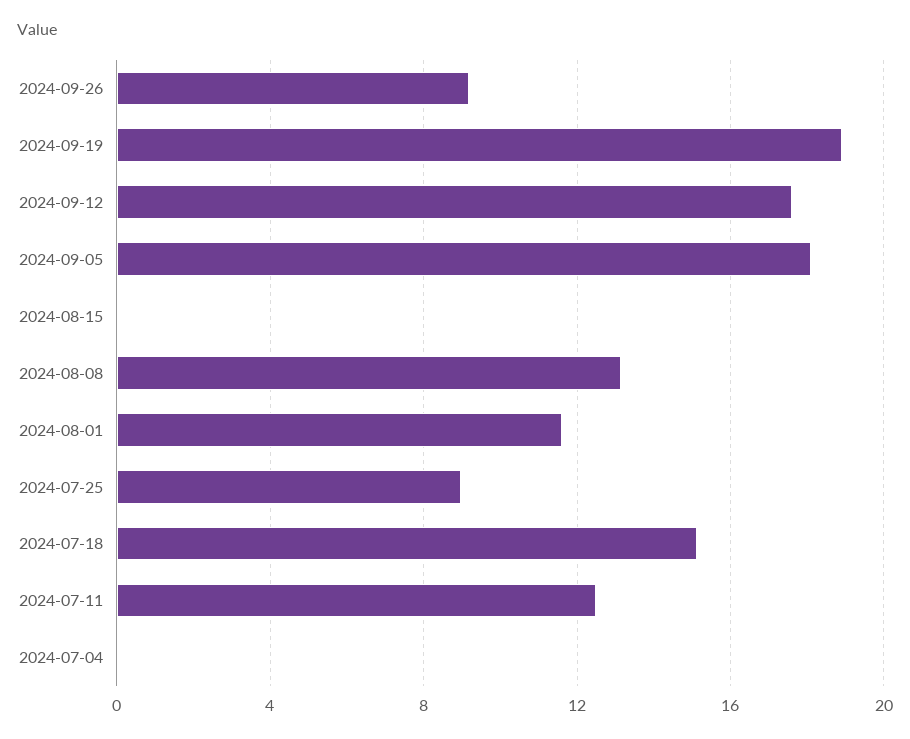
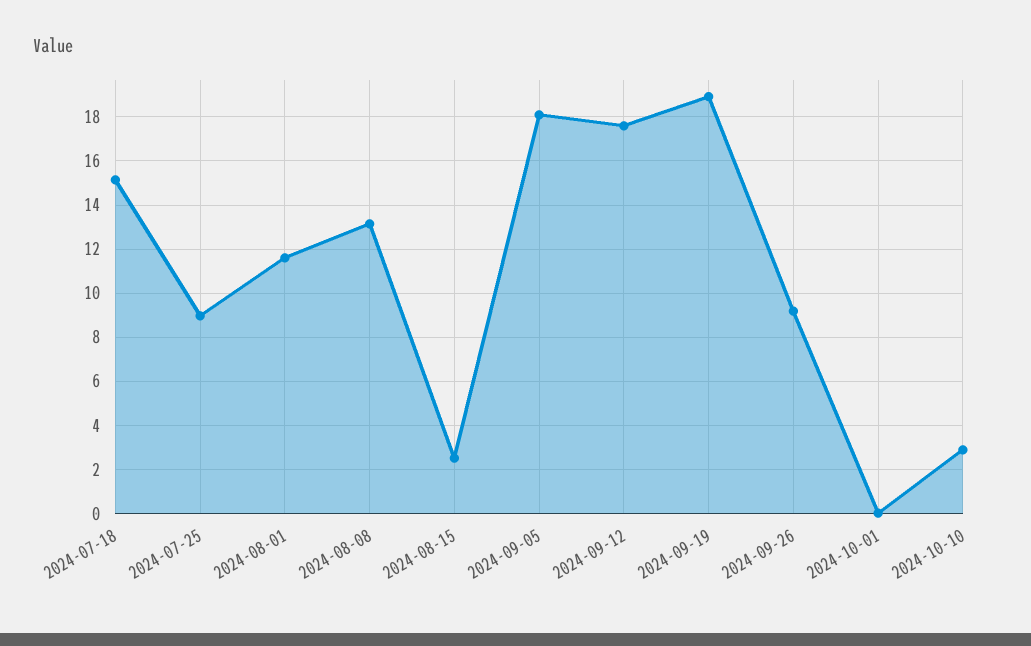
2024-08-15: 0 -> 2.5
2024-07-11: 12.5 -> none
2024-07-04: 0 -> none
2024-10-01: none -> 0
2024-10-10: none -> 3

